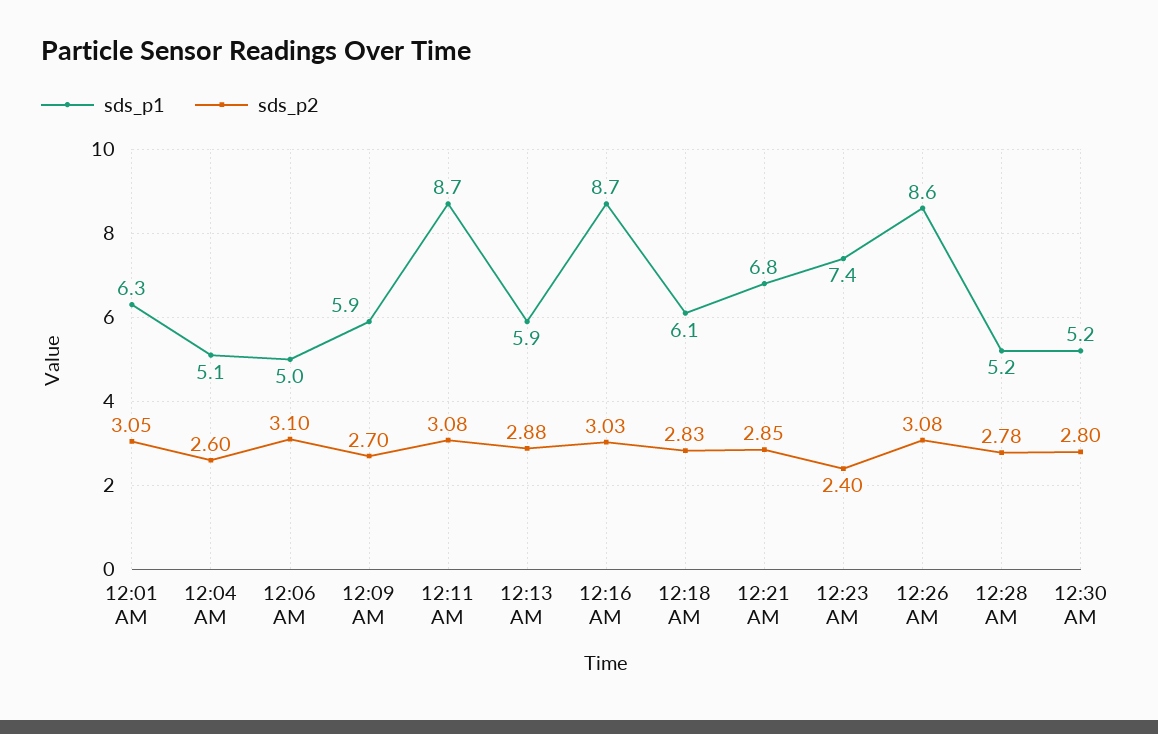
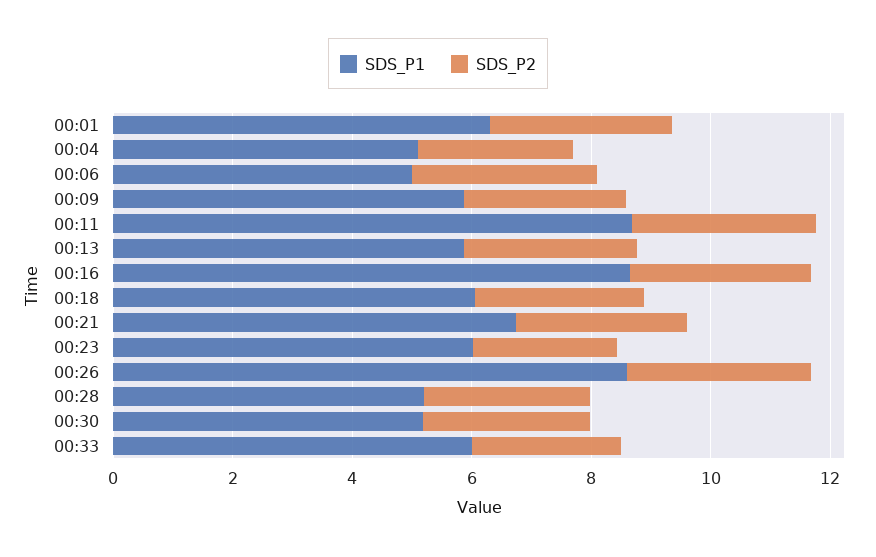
sds_p1, 12:23 AM: 7.4 -> 6
sds_p1, 00:33: none -> 6
sds_p2, 00:33: none -> 2.5

